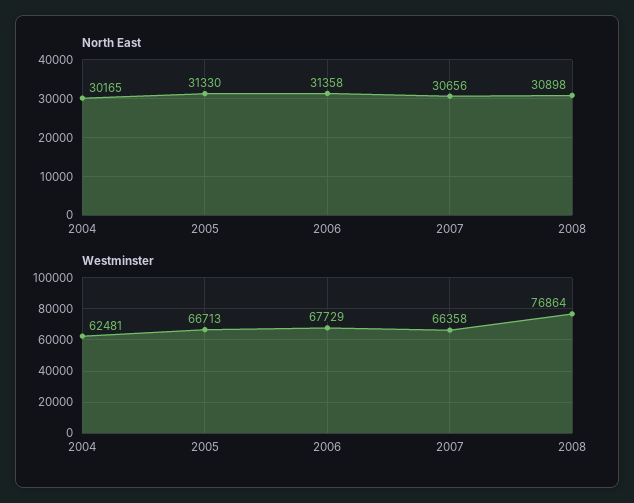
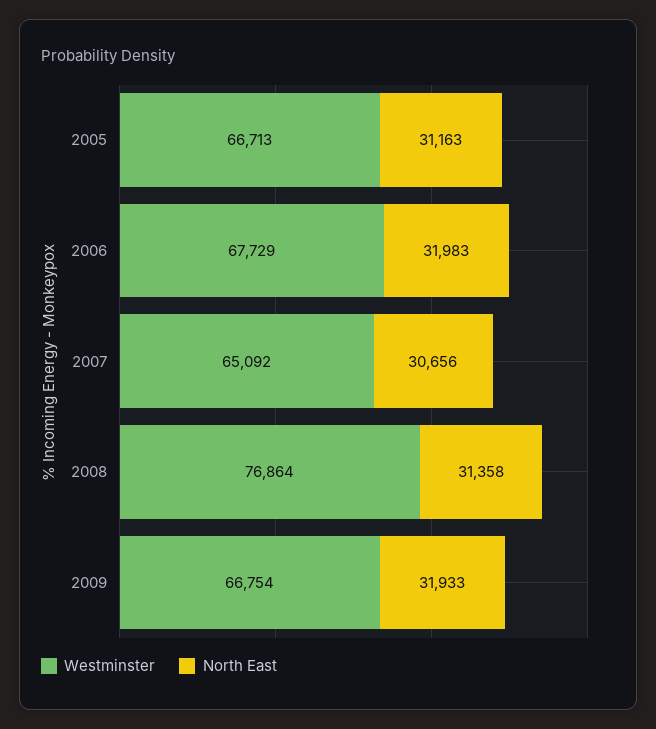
North East, 2004: 30165 -> none
North East, 2005: 31330 -> 31163
North East, 2006: 31358 -> 31983
North East, 2008: 30898 -> 31358
Westminster, 2004: 62481 -> none
Westminster, 2007: 66358 -> 65092
Westminster, 2009: none -> 66754
North East, 2009: none -> 31933

